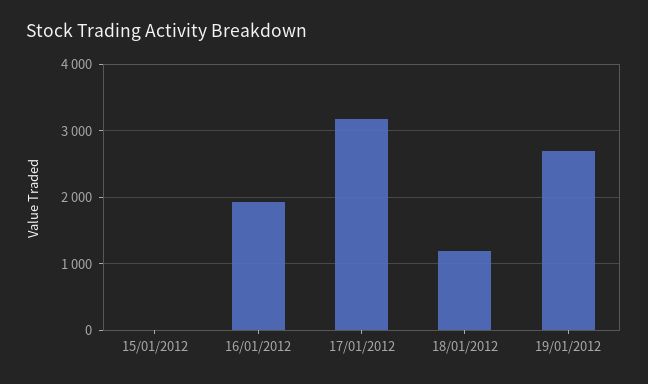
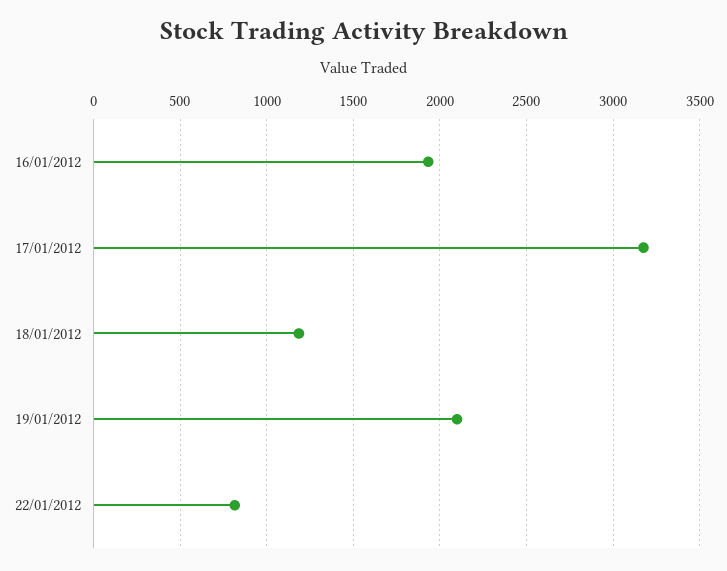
15/01/2012: 0 -> none
19/01/2012: 2700 -> 2100
22/01/2012: none -> 800

